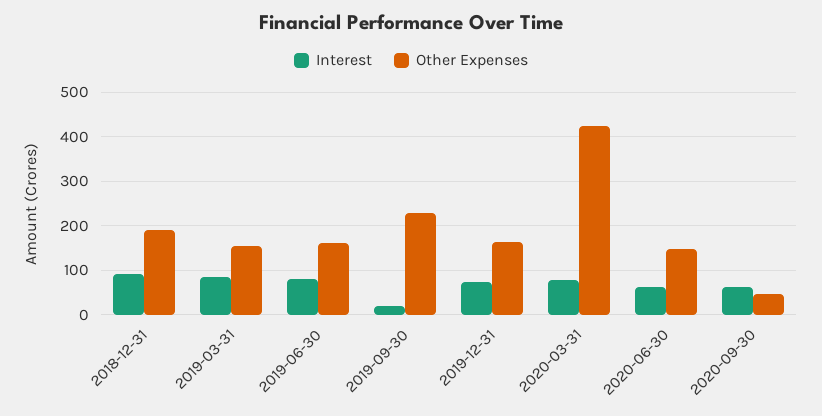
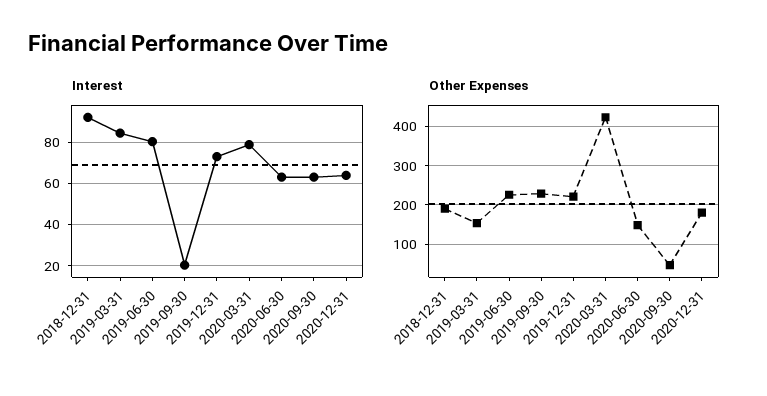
Other Expenses, 2019-06-30: 160 -> 220
Other Expenses, 2019-12-31: 160 -> 220
Interest, 2020-12-31: none -> 65
Other Expenses, 2020-12-31: none -> 180

